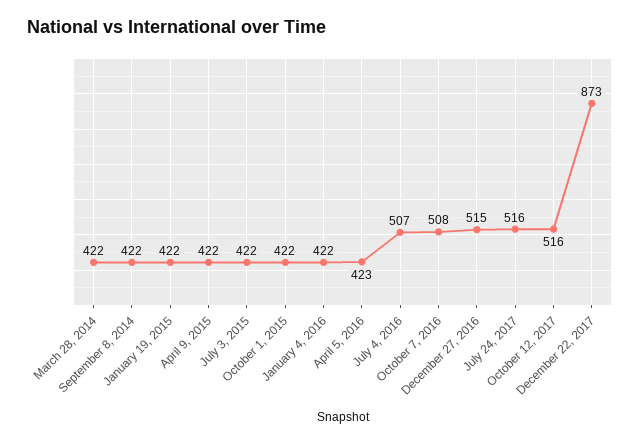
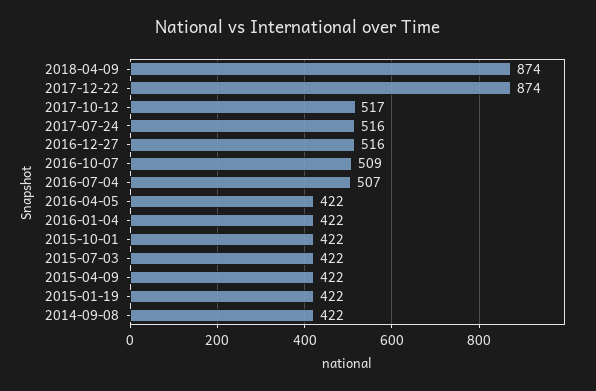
March 28, 2014: 422 -> none
April 5, 2016: 423 -> 422
October 7, 2016: 508 -> 509
December 27, 2016: 515 -> 516
October 12, 2017: 516 -> 517
December 22, 2017: 873 -> 874
2018-04-09: none -> 874

